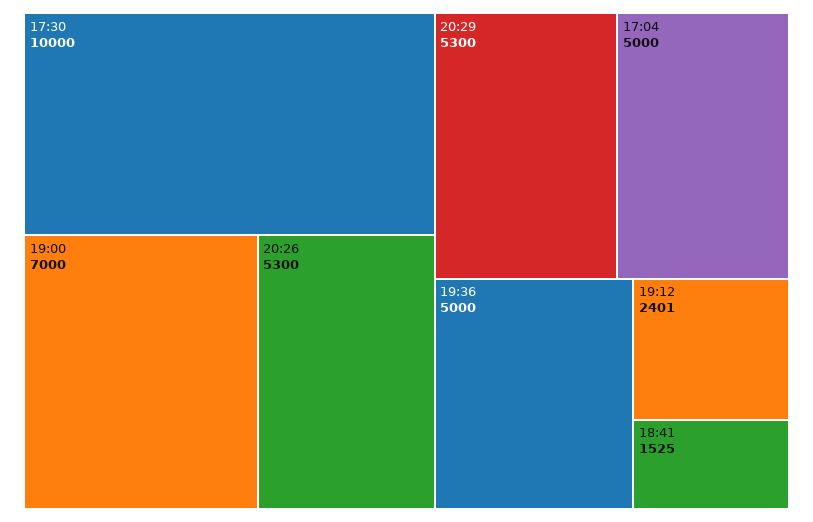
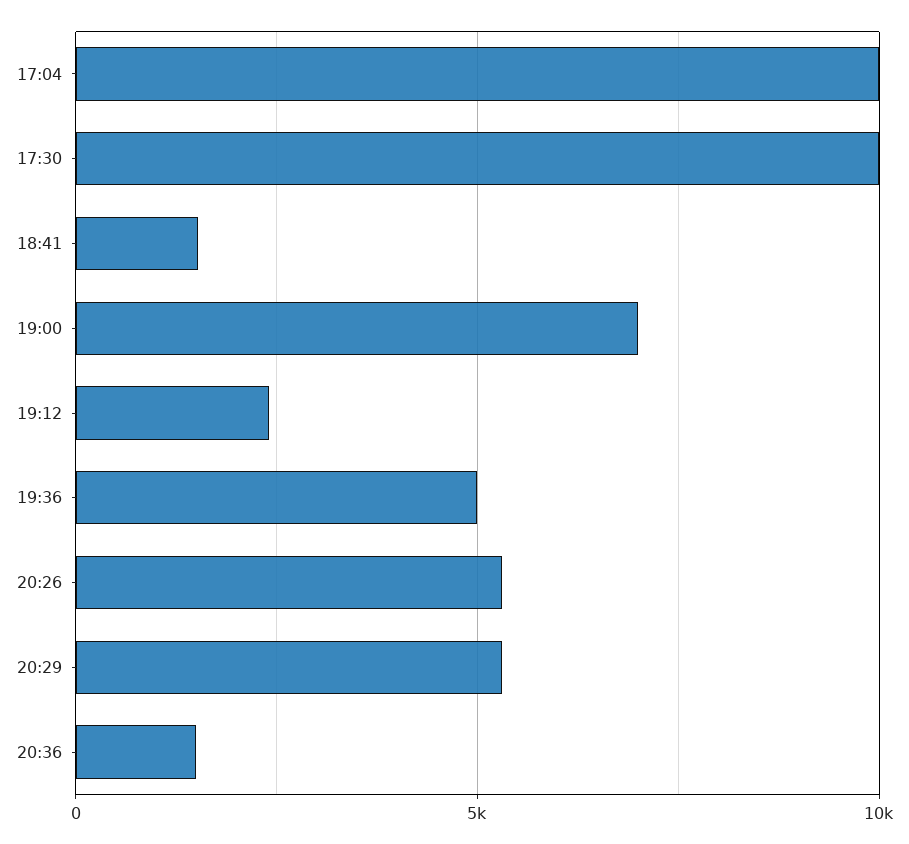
17:04: 5000 -> 10000
20:36: none -> 1500

